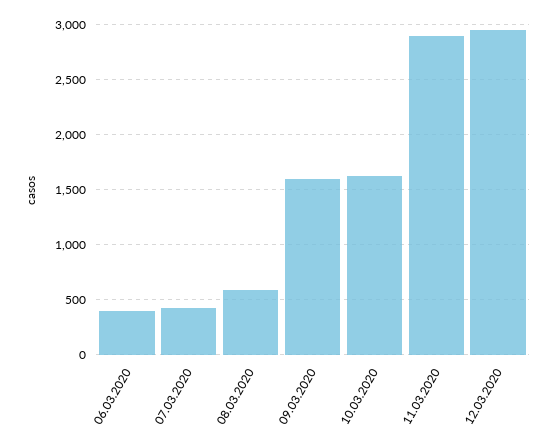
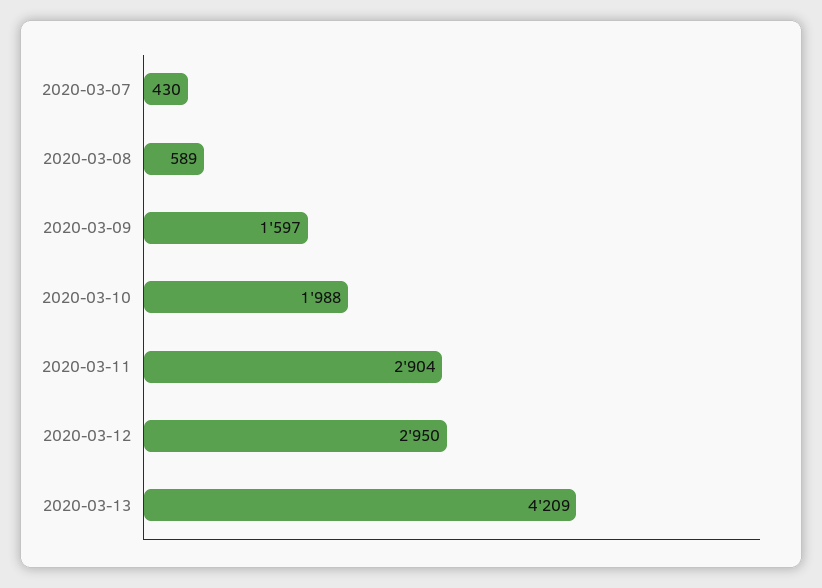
06.03.2020: 400 -> none
10.03.2020: 1600 -> 1988
2020-03-13: none -> 4209

